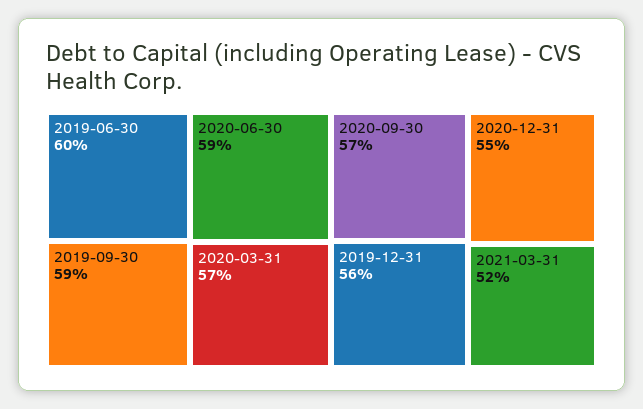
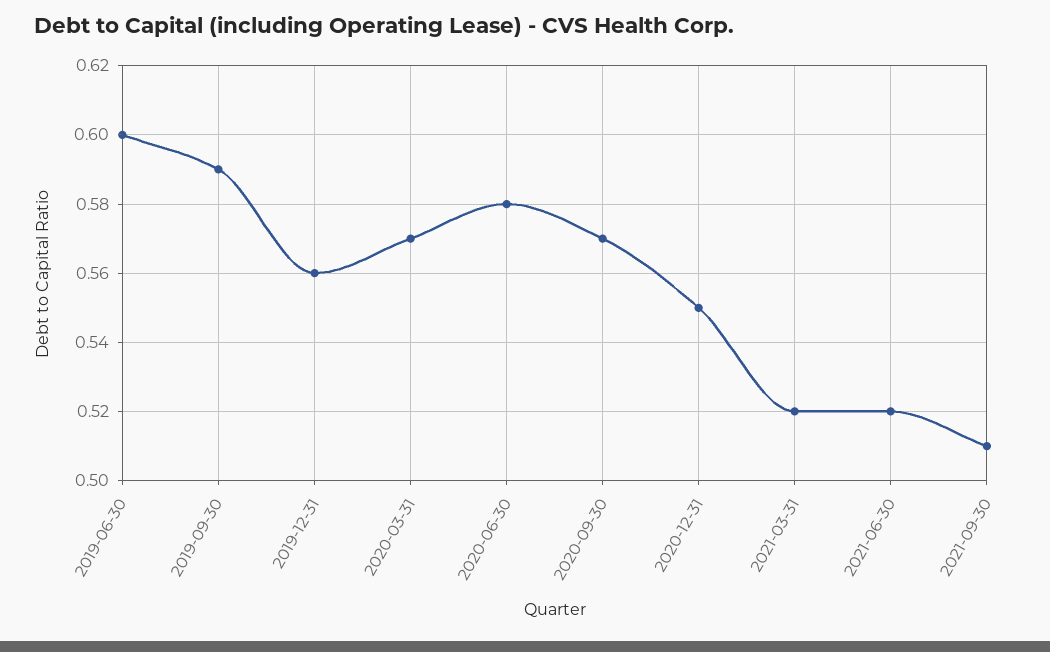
2020-06-30: 0.59 -> 0.58
2021-06-30: none -> 0.52
2021-09-30: none -> 0.51

